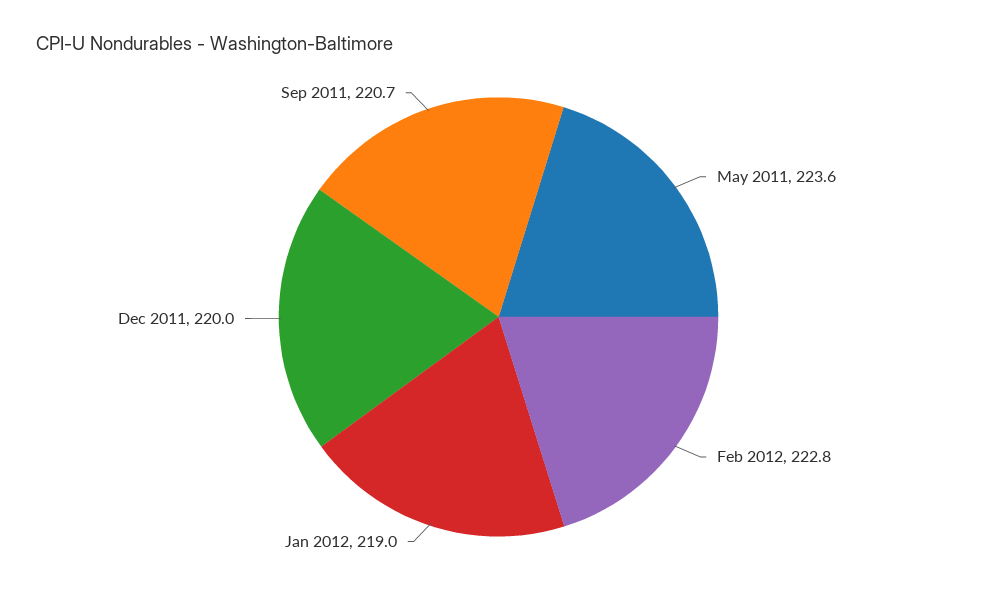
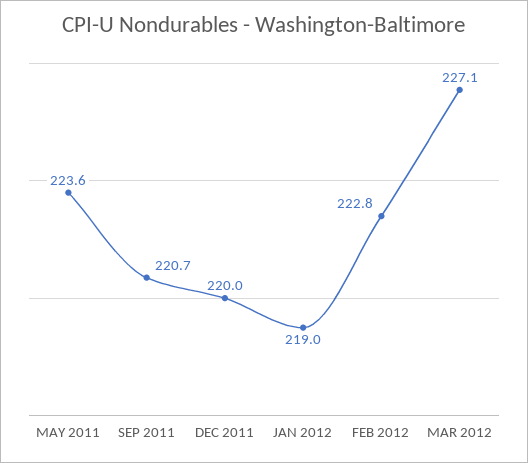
MAR 2012: none -> 227.1

